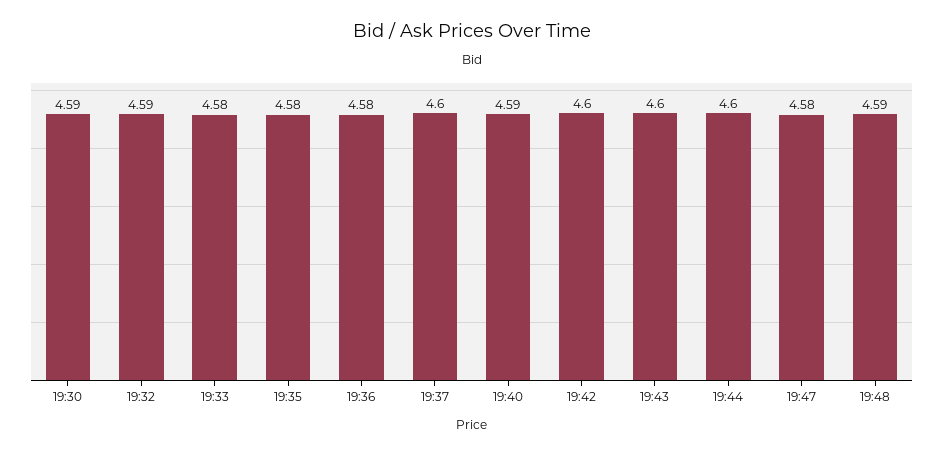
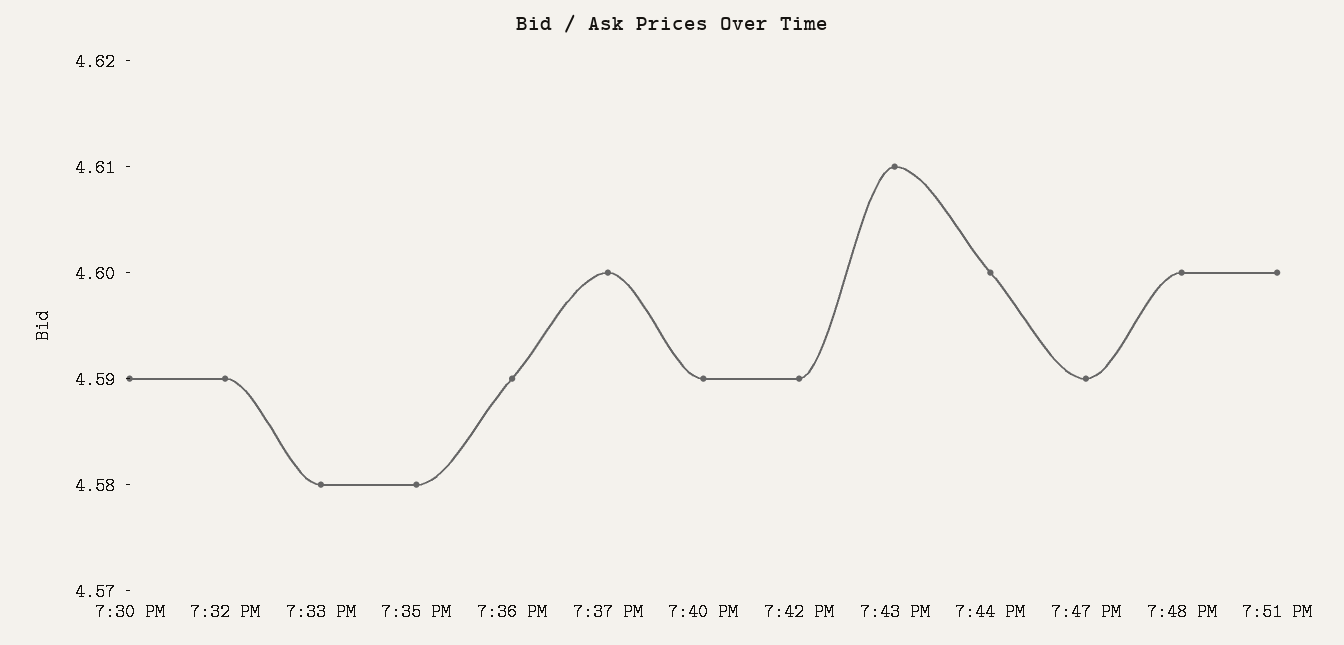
19:36: 4.58 -> 4.59
19:42: 4.6 -> 4.59
19:43: 4.6 -> 4.61
19:47: 4.58 -> 4.59
19:48: 4.59 -> 4.6
7:51 PM: none -> 4.6

